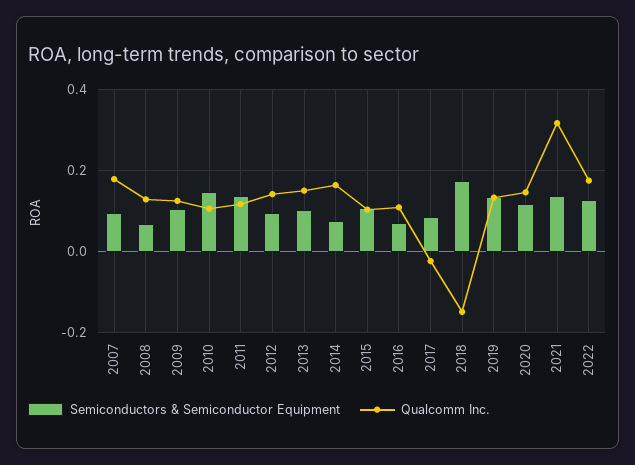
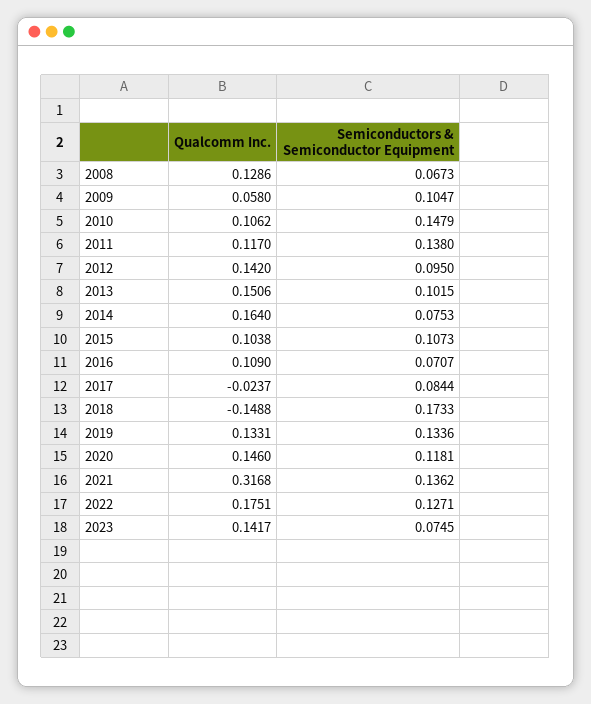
Semiconductors & Semiconductor Equipment, 2007: 0.1 -> none
Qualcomm Inc., 2007: 0.18 -> none
Qualcomm Inc., 2009: 0.12 -> 0.058
Qualcomm Inc., 2023: none -> 0.1417
Semiconductors & Semiconductor Equipment, 2023: none -> 0.0745

